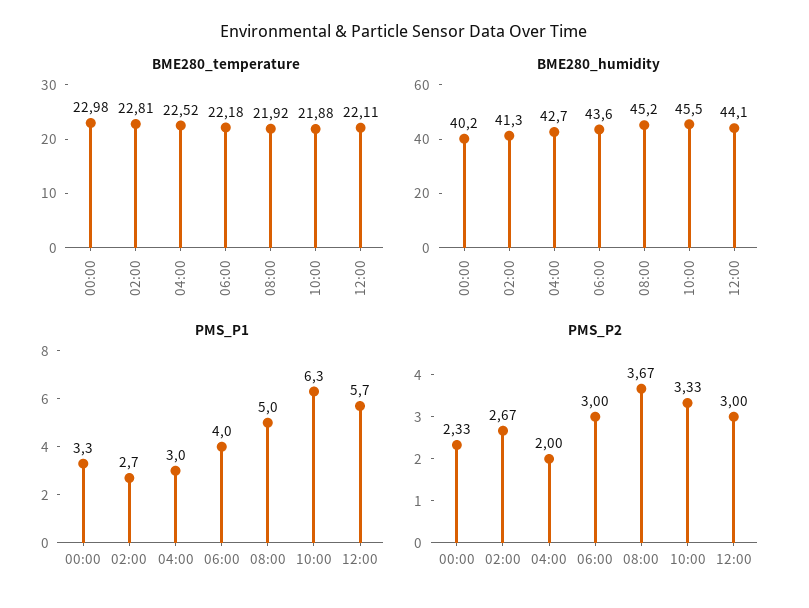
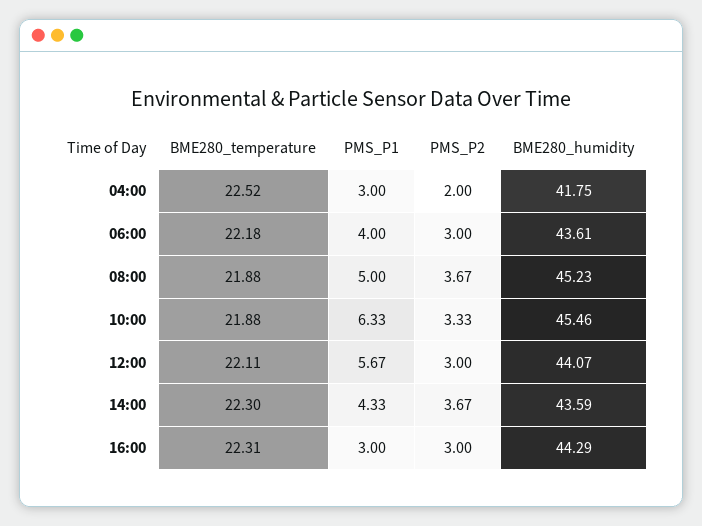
BME280_temperature, 00:00: 22.98 -> none
BME280_temperature, 02:00: 22.81 -> none
BME280_temperature, 08:00: 21.92 -> 21.88
BME280_humidity, 00:00: 40.2 -> none
BME280_humidity, 02:00: 41.3 -> none
BME280_humidity, 04:00: 42.7 -> 41.75
PMS_P1, 00:00: 3.3 -> none
PMS_P1, 02:00: 2.7 -> none
PMS_P2, 00:00: 2.33 -> none
PMS_P2, 02:00: 2.67 -> none
BME280_temperature, 14:00: none -> 22.3
PMS_P1, 14:00: none -> 4.33
PMS_P2, 14:00: none -> 3.67
BME280_humidity, 14:00: none -> 43.59
BME280_temperature, 16:00: none -> 22.31
PMS_P1, 16:00: none -> 3
PMS_P2, 16:00: none -> 3
BME280_humidity, 16:00: none -> 44.29

